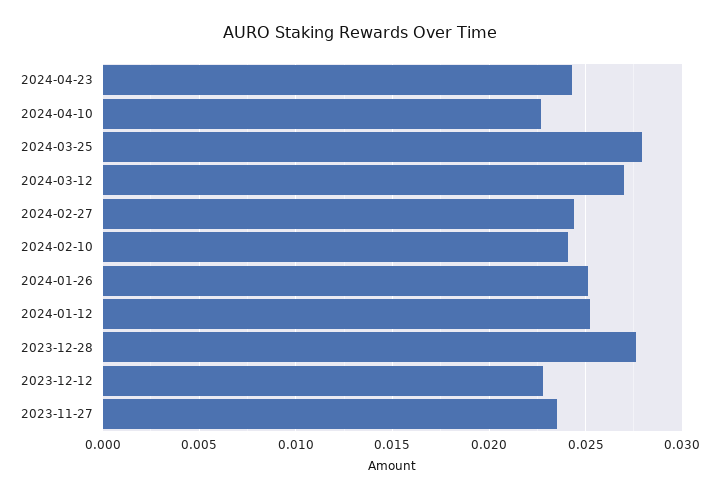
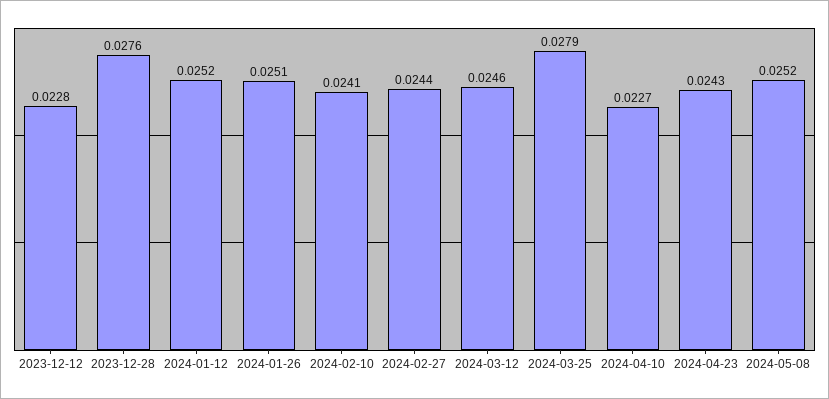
2024-03-12: 0.027 -> 0.0246
2023-11-27: 0.0235 -> none
2024-05-08: none -> 0.0252

